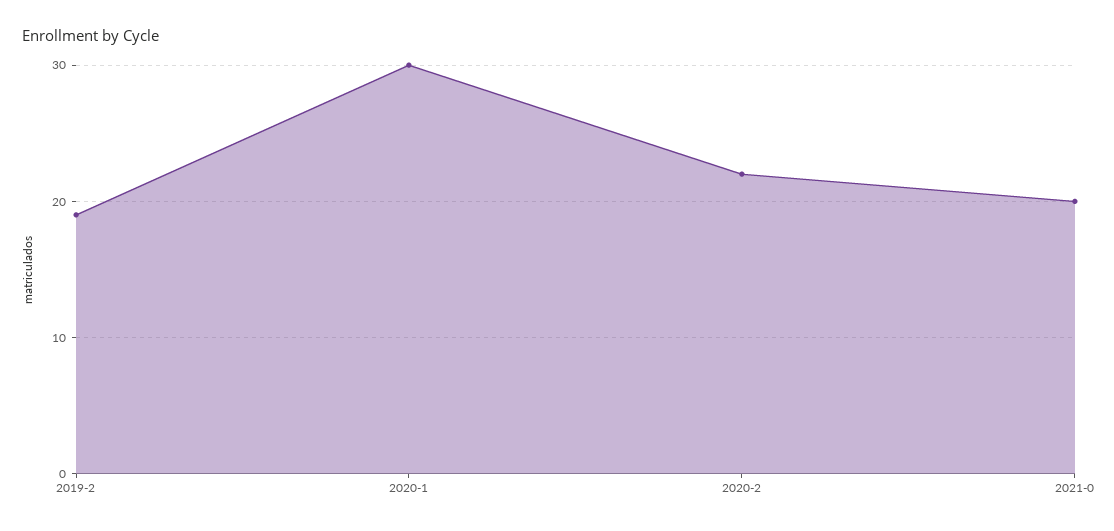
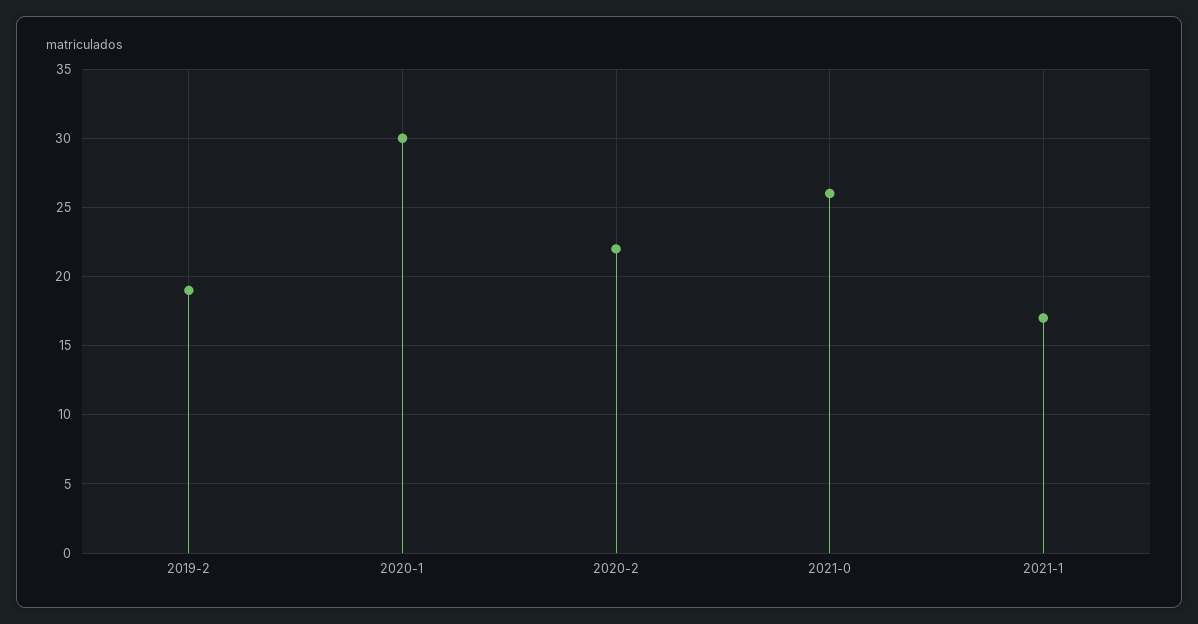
2021-0: 20 -> 26
2021-1: none -> 17

